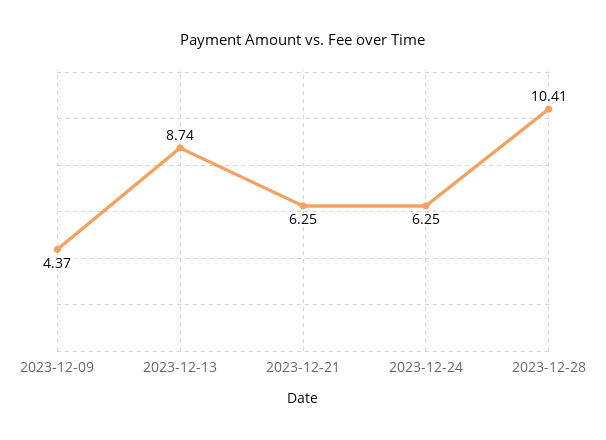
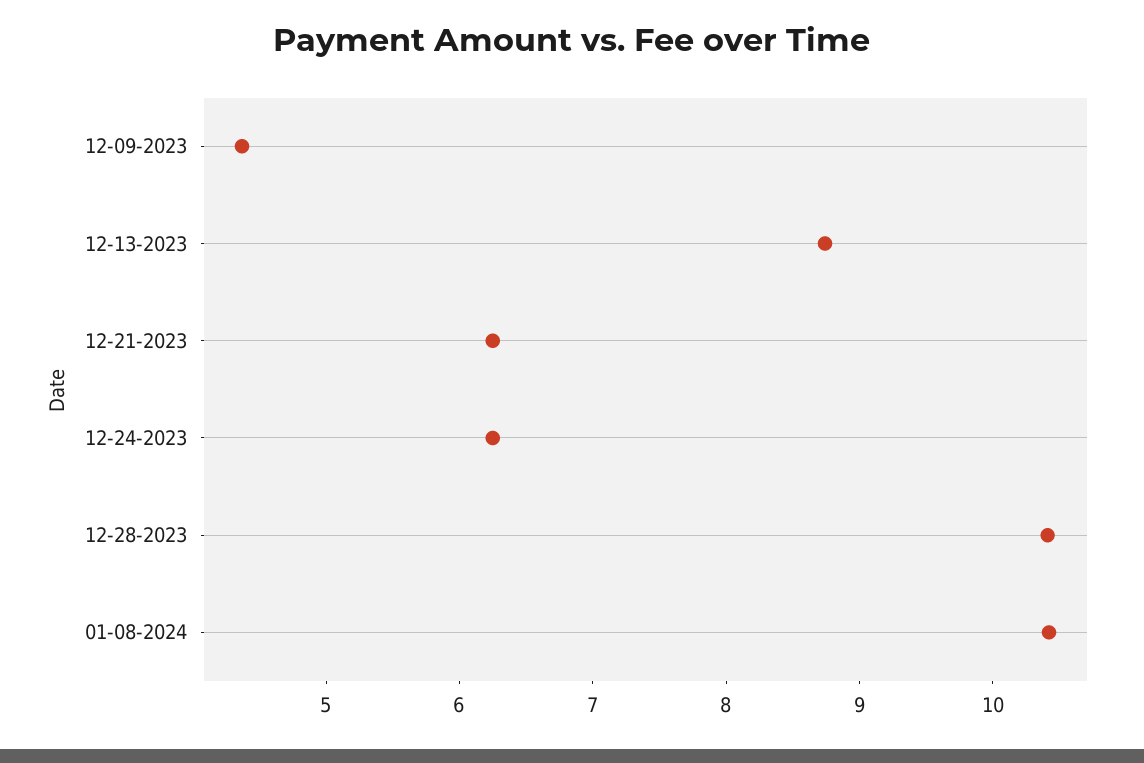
01-08-2024: none -> 10.4

